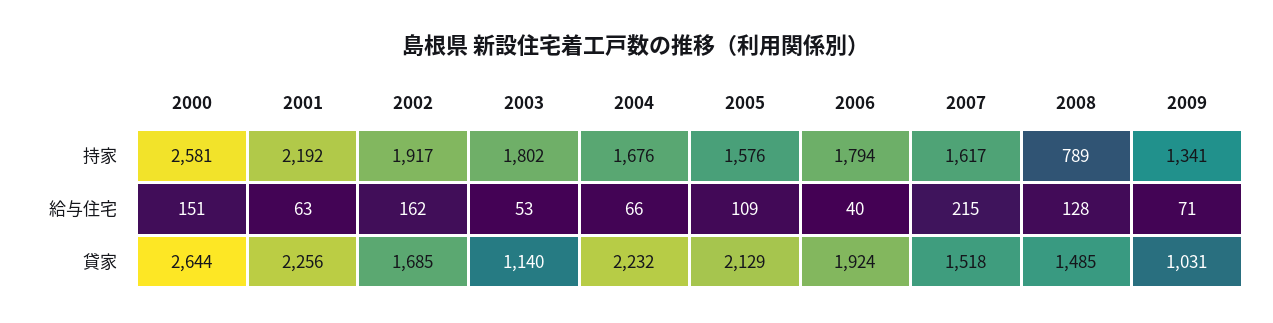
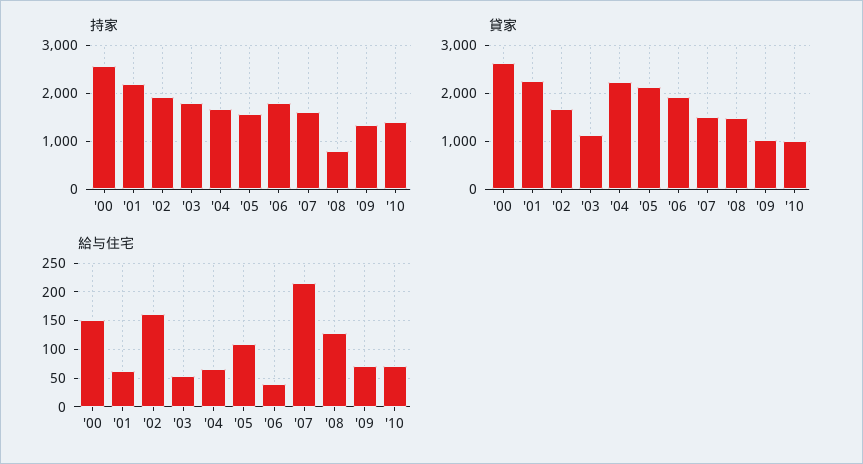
持家, '10: none -> 1400
貸家, '10: none -> 1000
給与住宅, '10: none -> 75

